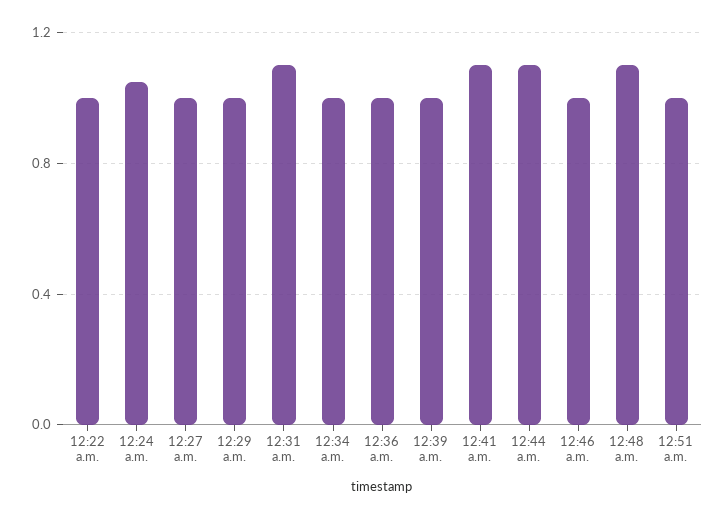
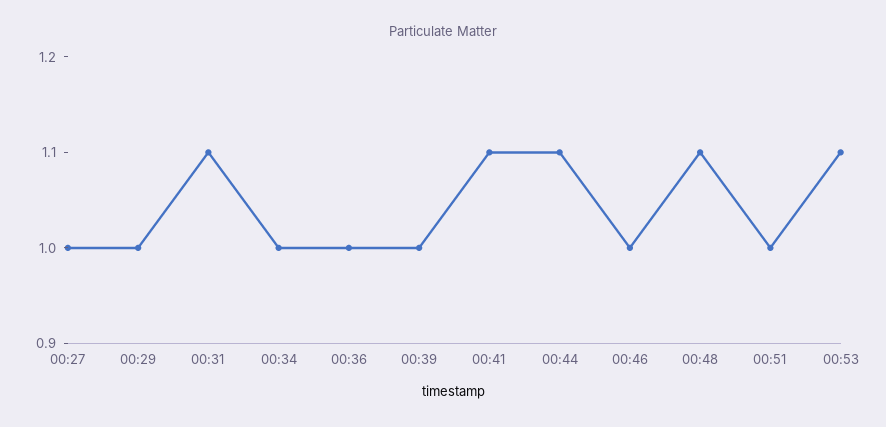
12:22 a.m.: 1 -> none
12:24 a.m.: 1.05 -> none
00:53: none -> 1.1

